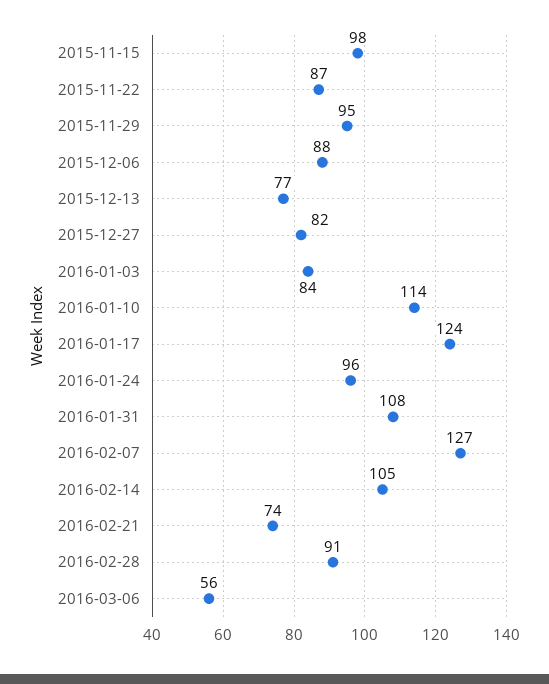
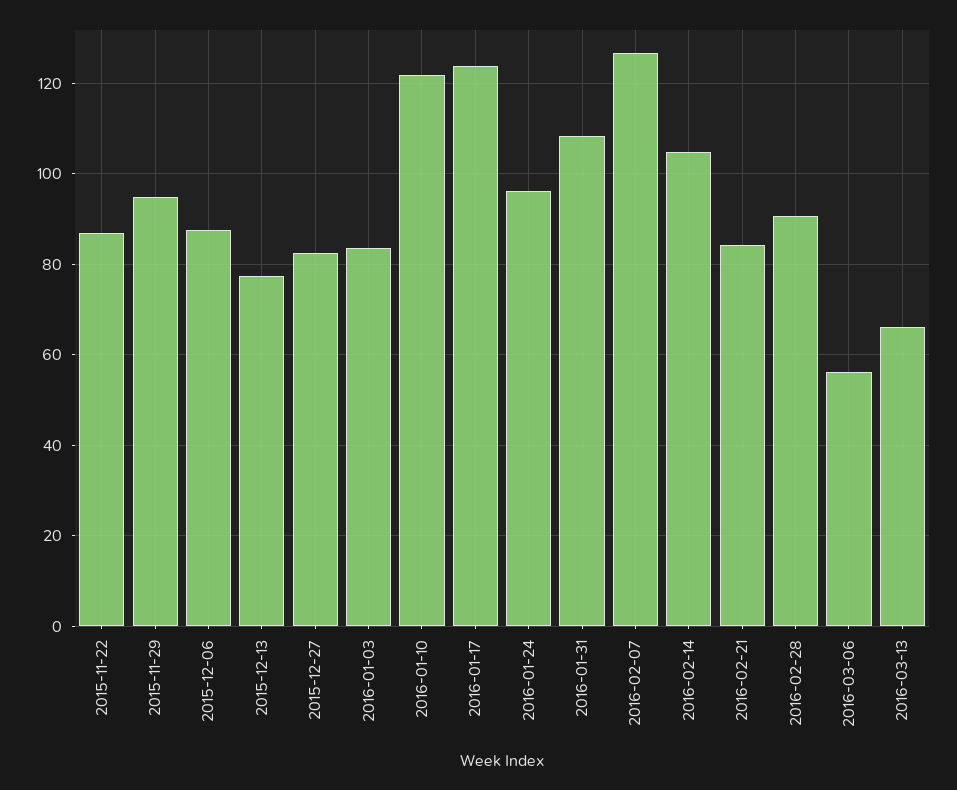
2015-11-15: 98 -> none
2016-01-10: 114 -> 122
2016-02-21: 74 -> 84
2016-03-13: none -> 66

